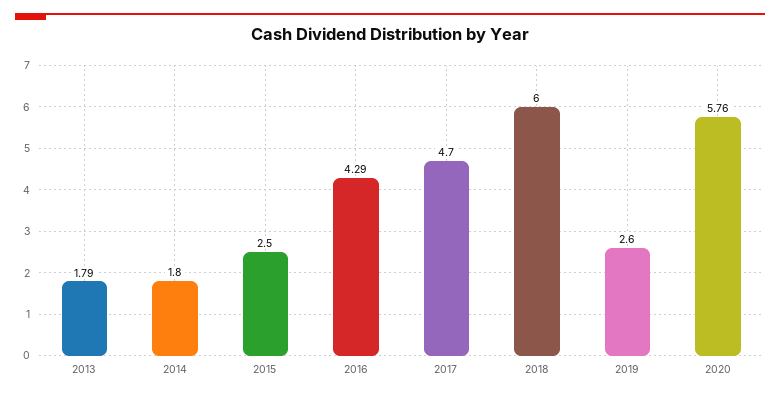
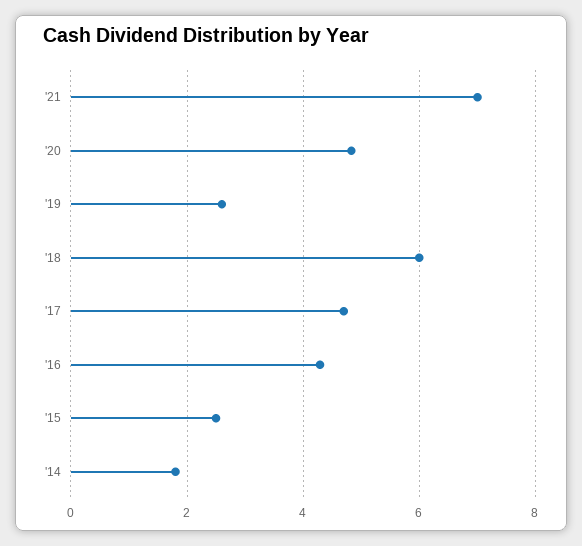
2013: 1.79 -> none
2020: 5.76 -> 4.8
'21: none -> 7

